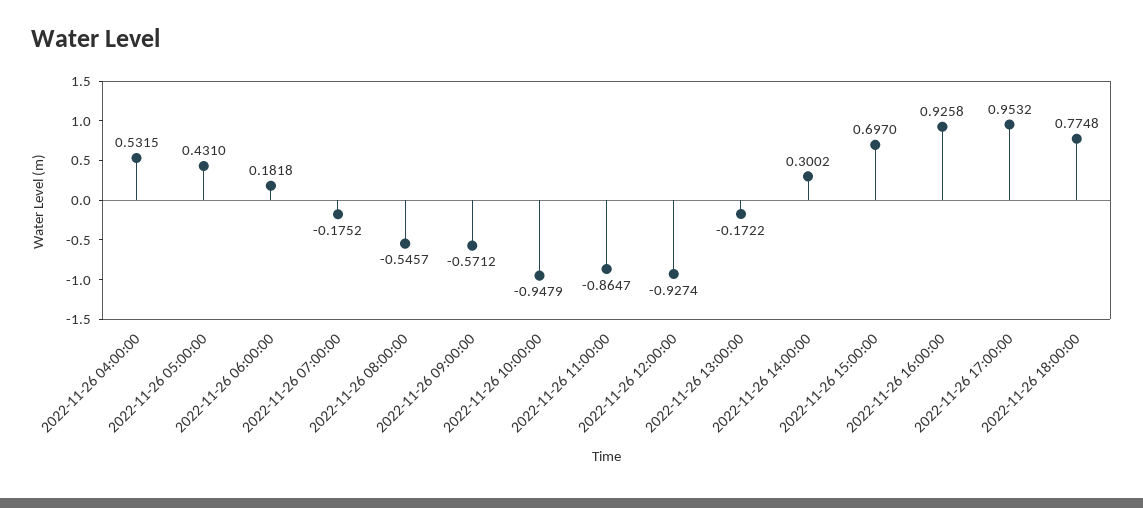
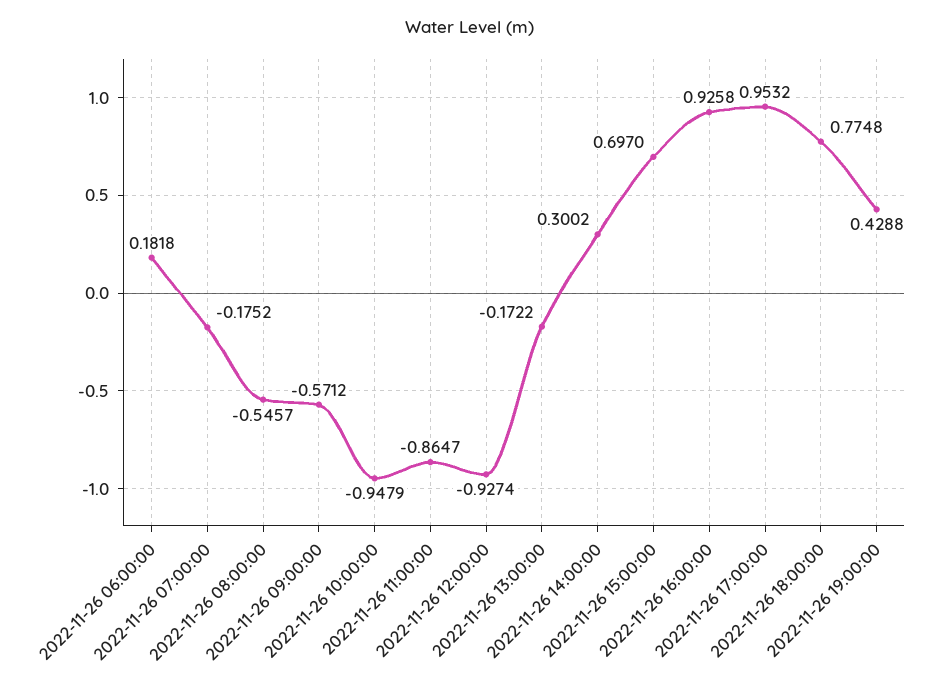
2022-11-26 04:00:00: 0.5315 -> none
2022-11-26 05:00:00: 0.431 -> none
2022-11-26 19:00:00: none -> 0.4288

